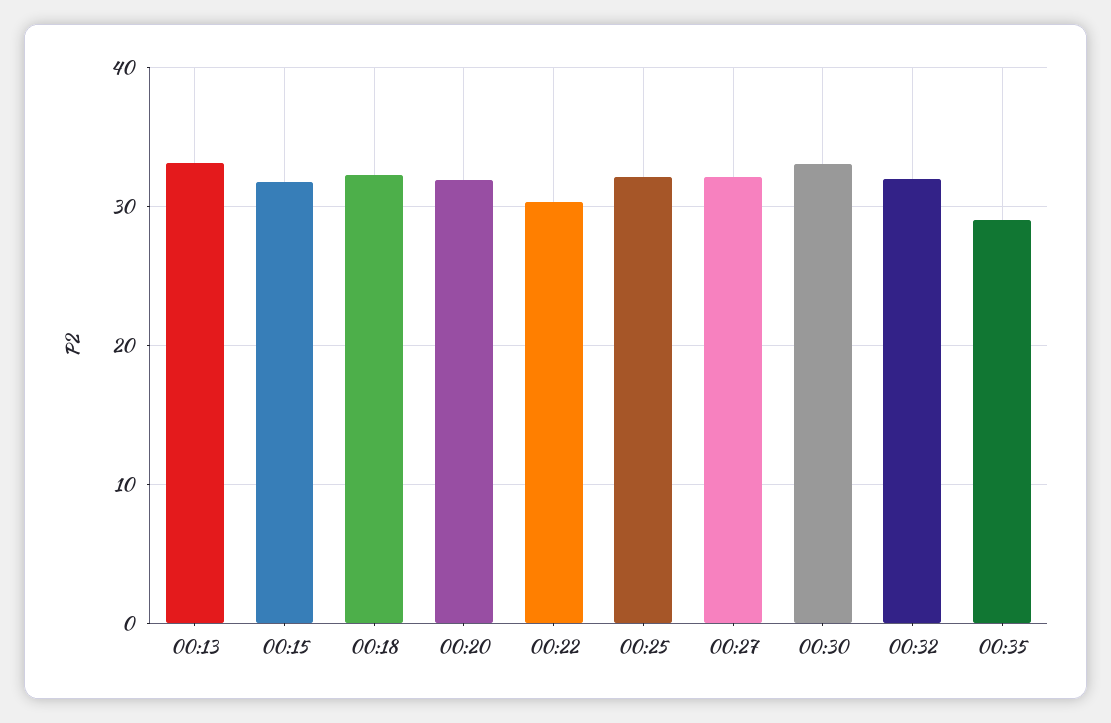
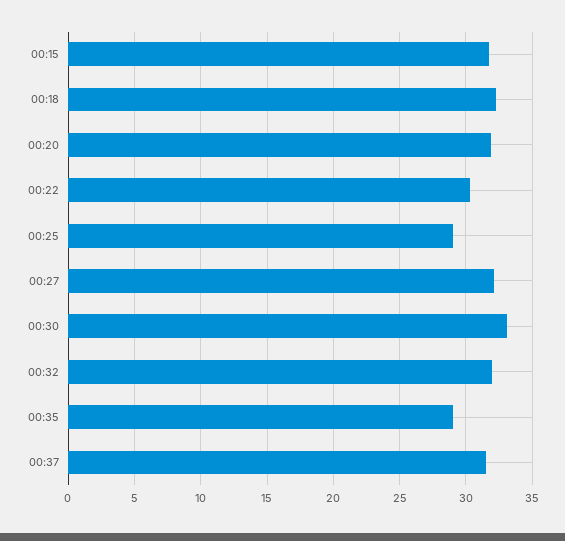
00:13: 33 -> none
00:25: 32 -> 29
00:37: none -> 31.5

